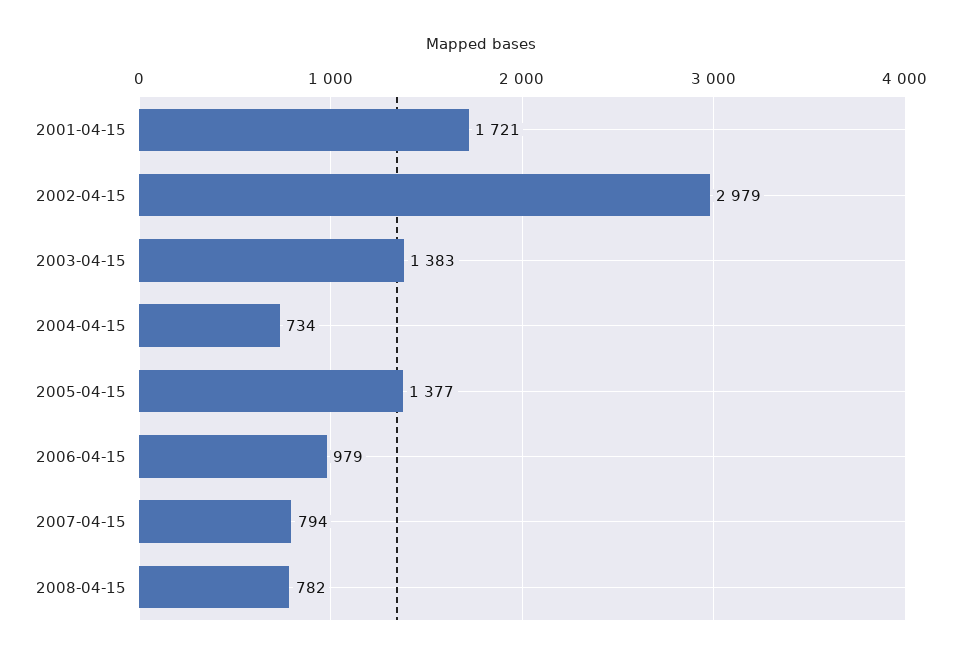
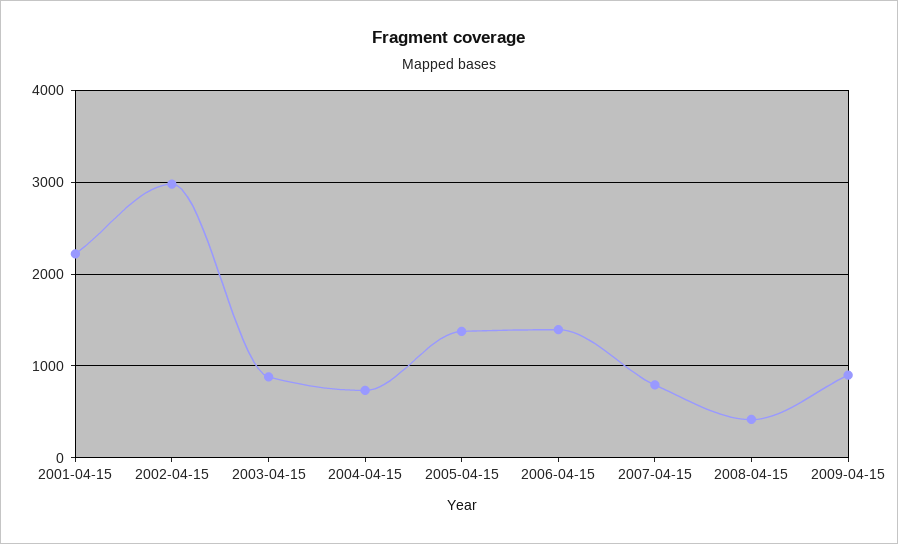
2001-04-15: 1721 -> 2200
2003-04-15: 1383 -> 900
2006-04-15: 979 -> 1400
2008-04-15: 782 -> 400
2009-04-15: none -> 900

